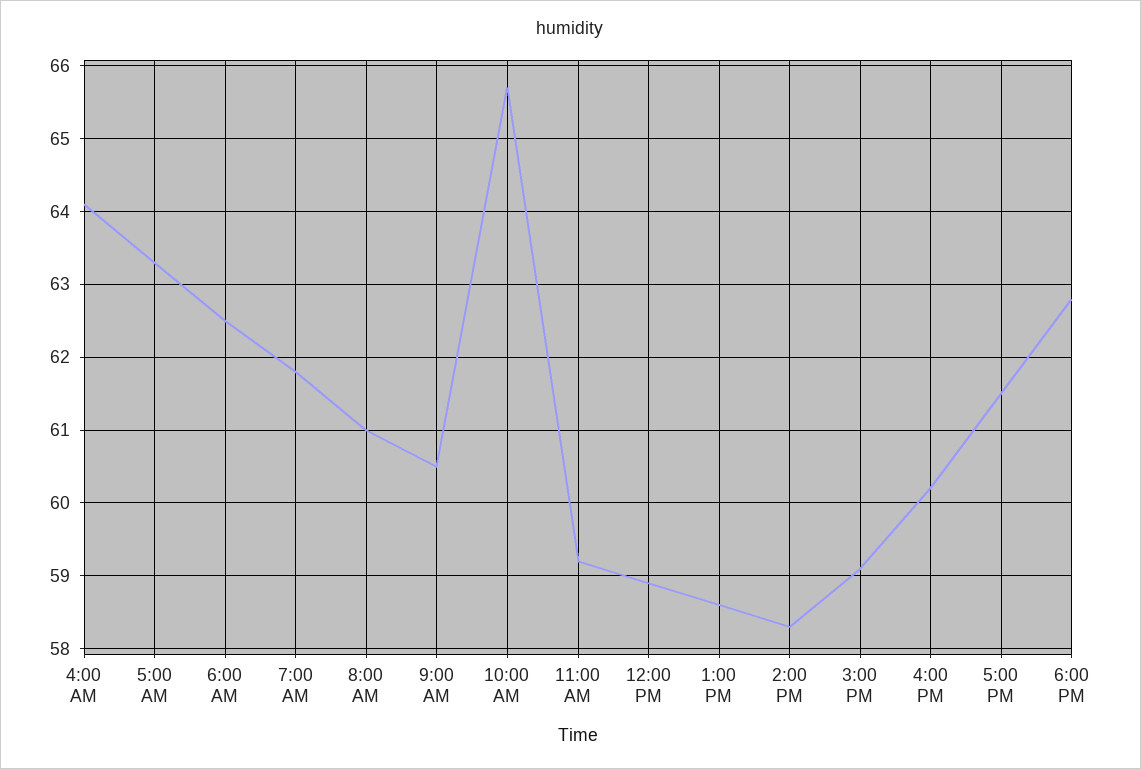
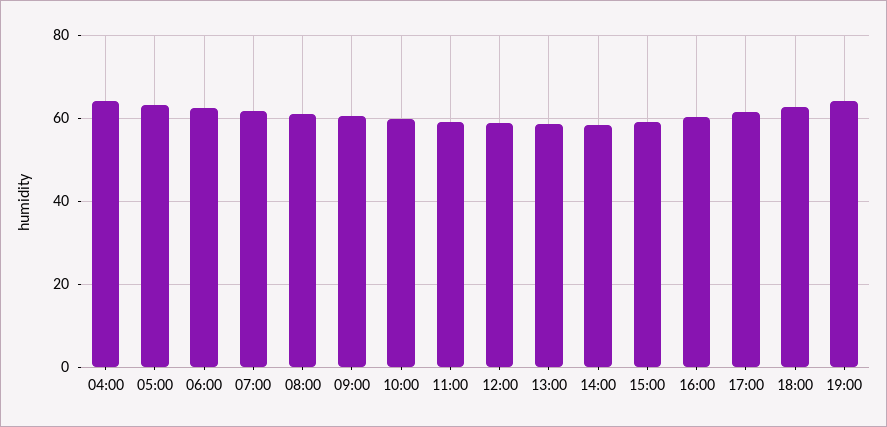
10:00 AM: 65.7 -> 60
19:00: none -> 64

